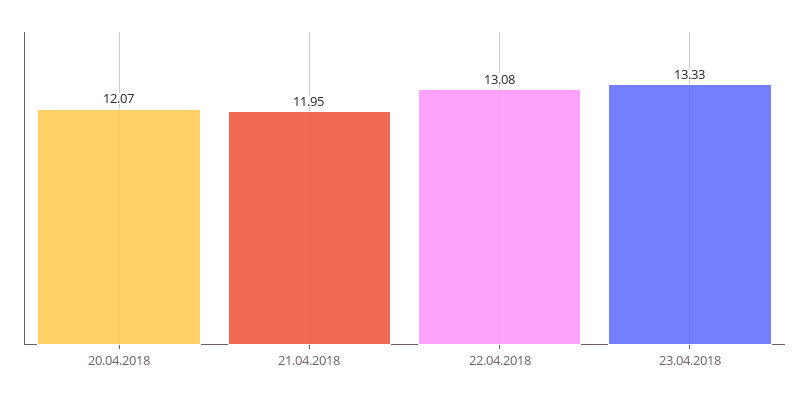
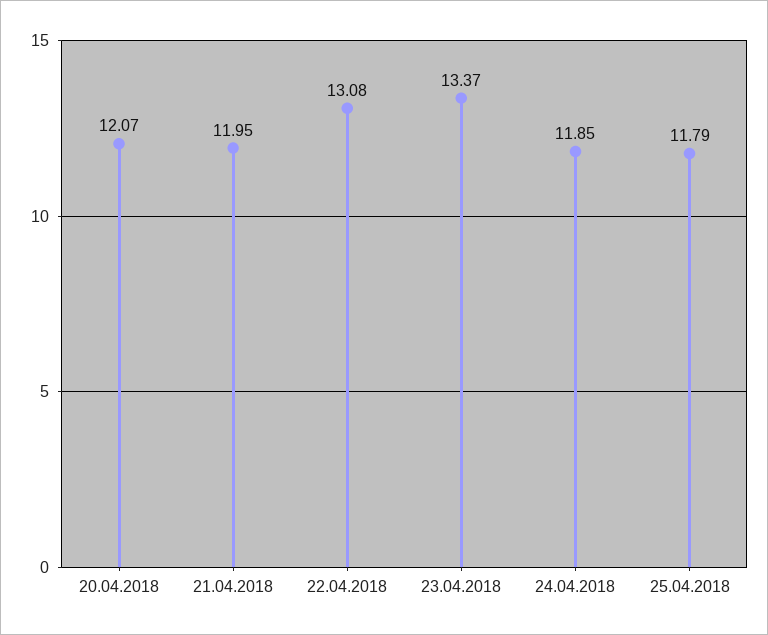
23.04.2018: 13.33 -> 13.37
24.04.2018: none -> 11.85
25.04.2018: none -> 11.79

